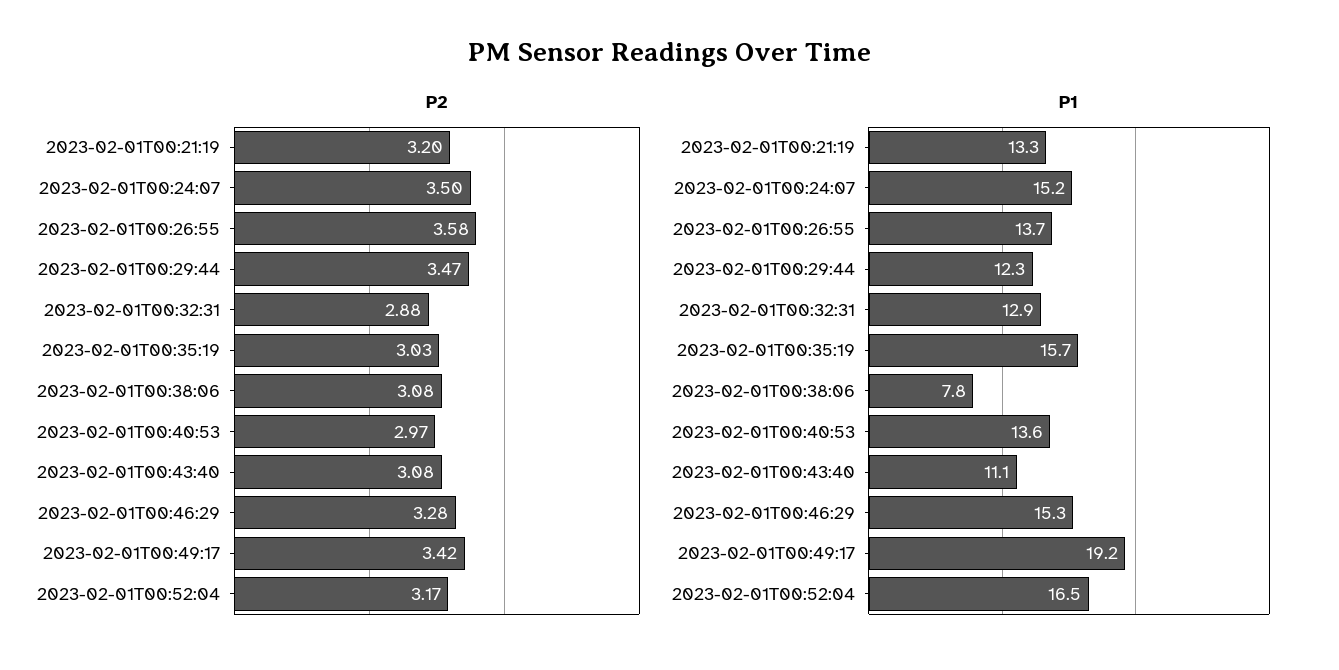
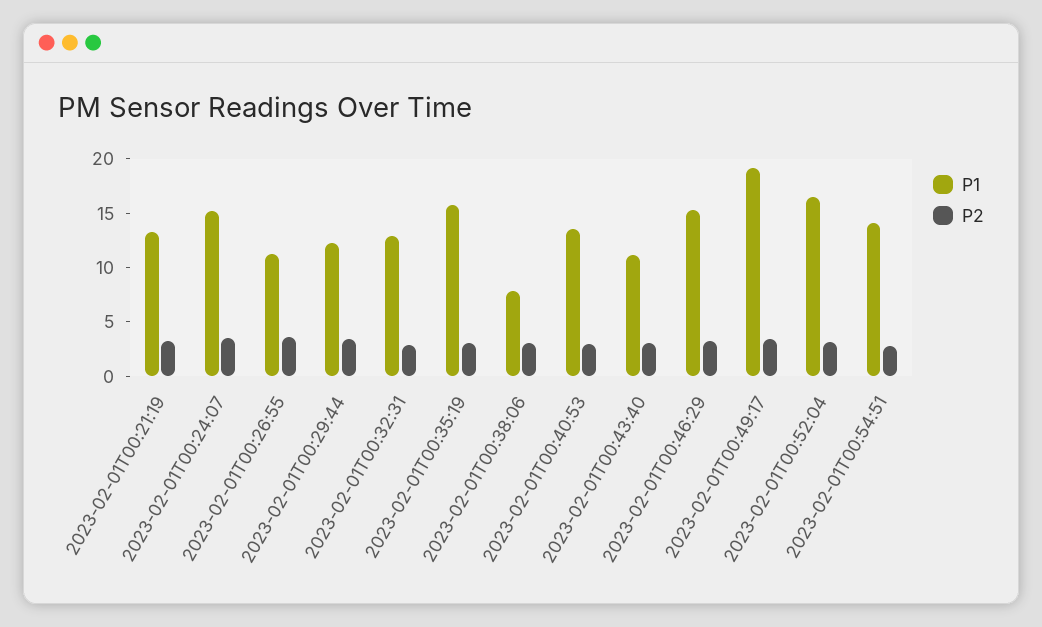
P1, 2023-02-01T00:26:55: 13.7 -> 11
P1, 2023-02-01T00:54:51: none -> 14
P2, 2023-02-01T00:54:51: none -> 3

